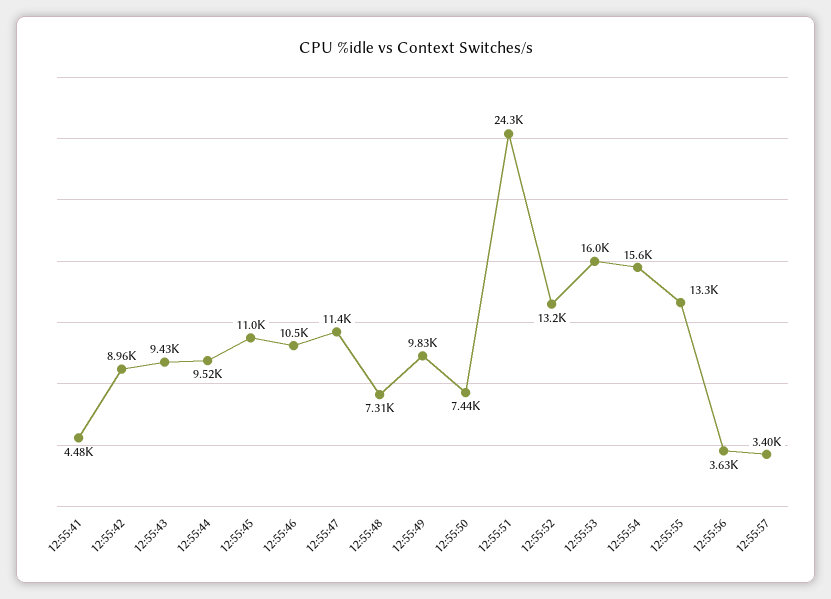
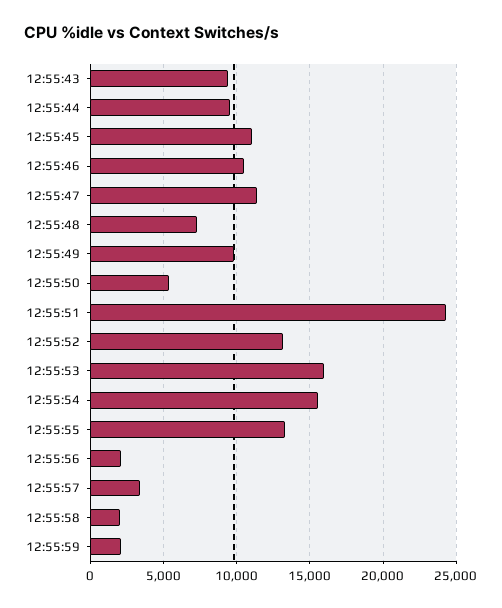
12:55:41: 4480 -> none
12:55:42: 8960 -> none
12:55:50: 7440 -> 5500
12:55:56: 3630 -> 2000
12:55:58: none -> 2000
12:55:59: none -> 2000

